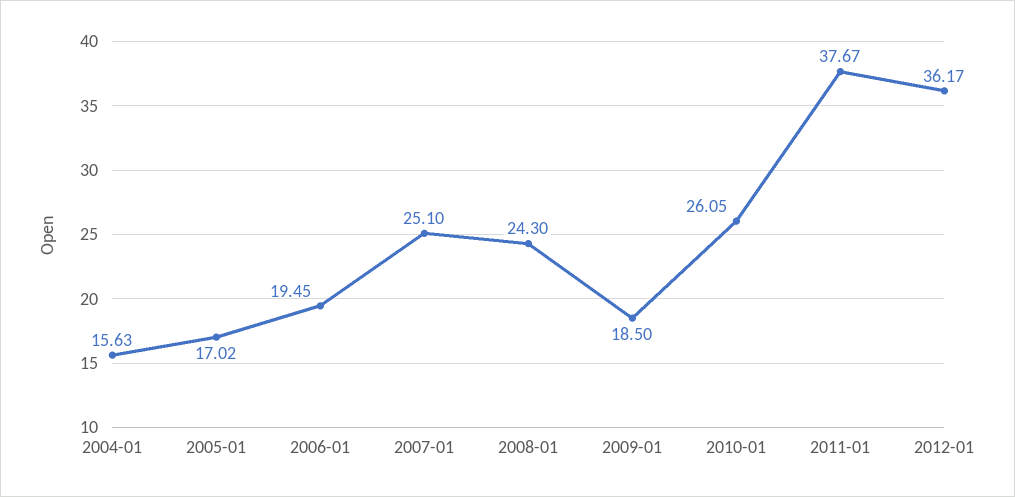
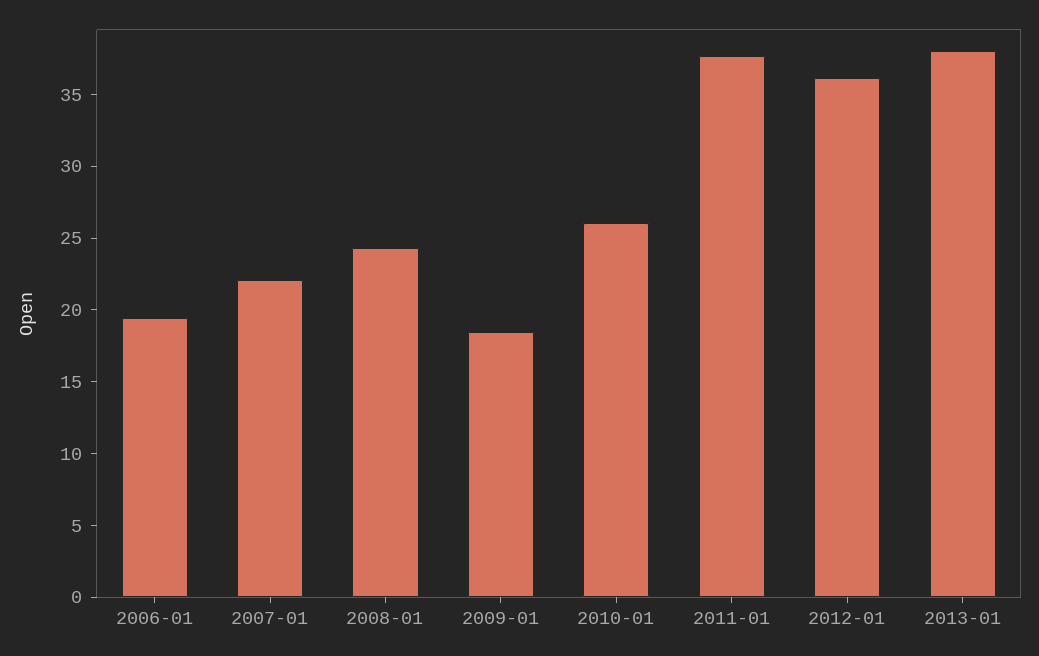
2004-01: 15.63 -> none
2005-01: 17.02 -> none
2007-01: 25.1 -> 22
2013-01: none -> 38

